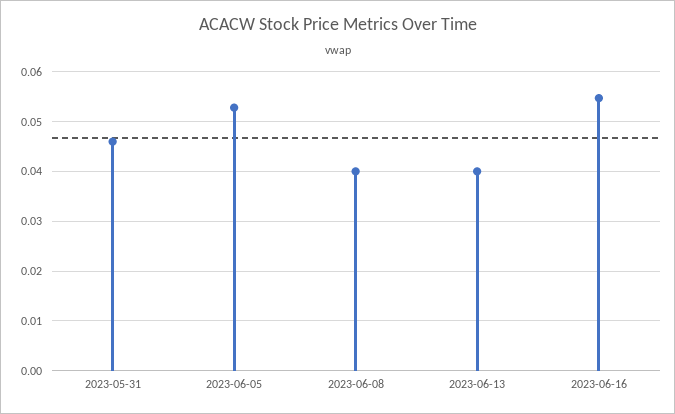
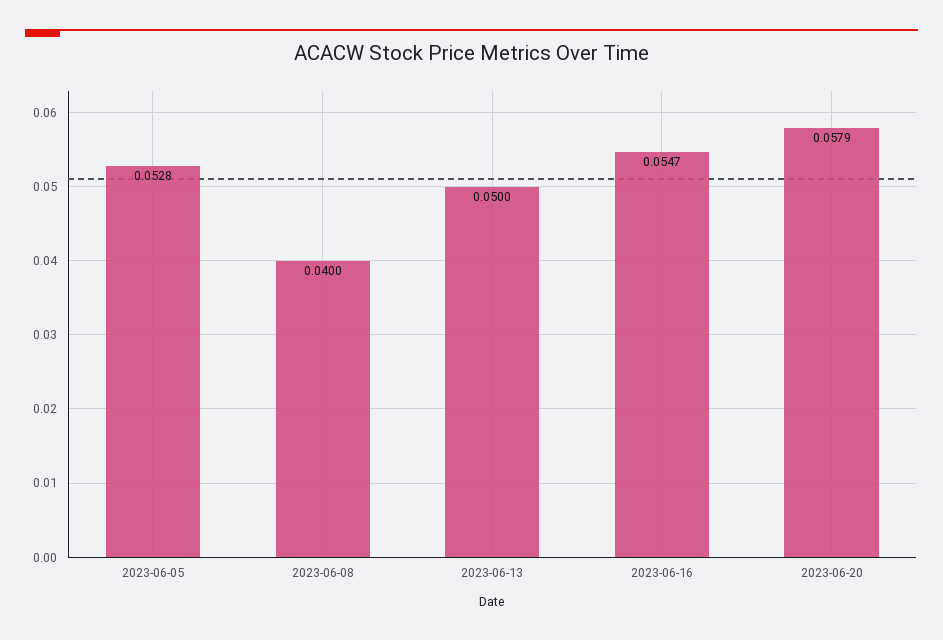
2023-05-31: 0.046 -> none
2023-06-13: 0.04 -> 0.05
2023-06-20: none -> 0.0579

